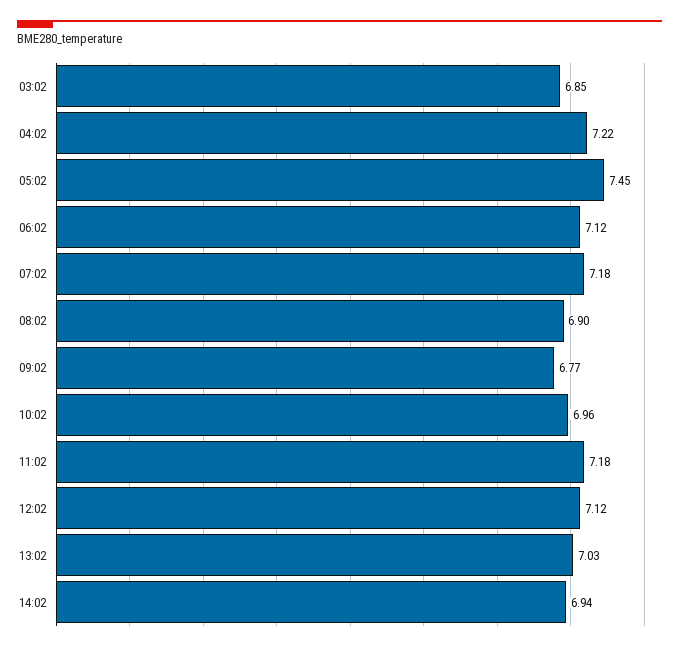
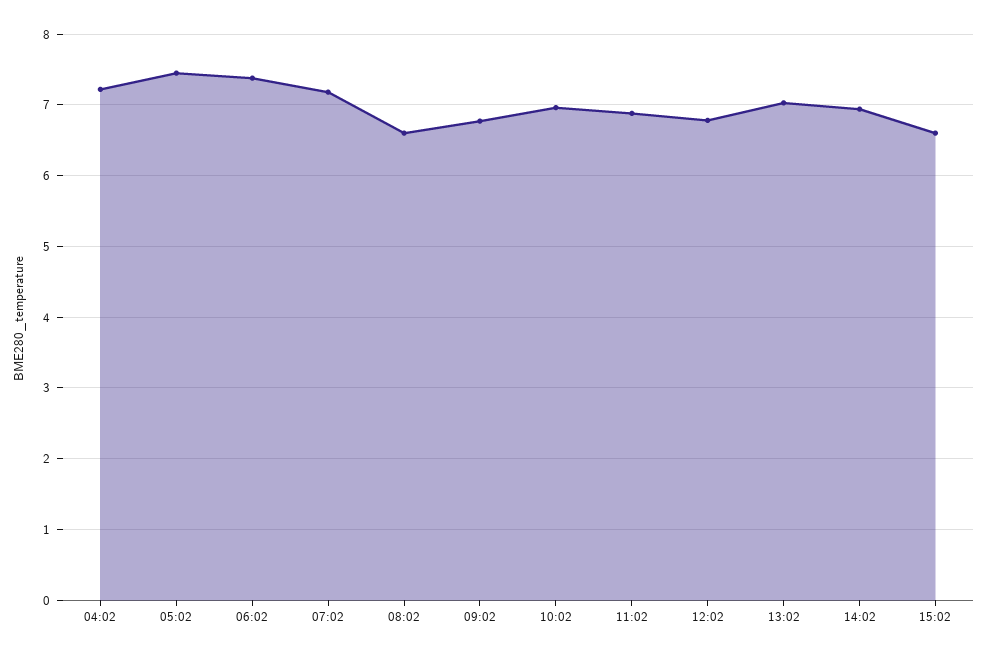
03:02: 6.85 -> none
06:02: 7.12 -> 7.4
08:02: 6.9 -> 6.6
11:02: 7.18 -> 6.9
12:02: 7.12 -> 6.8
15:02: none -> 6.6

